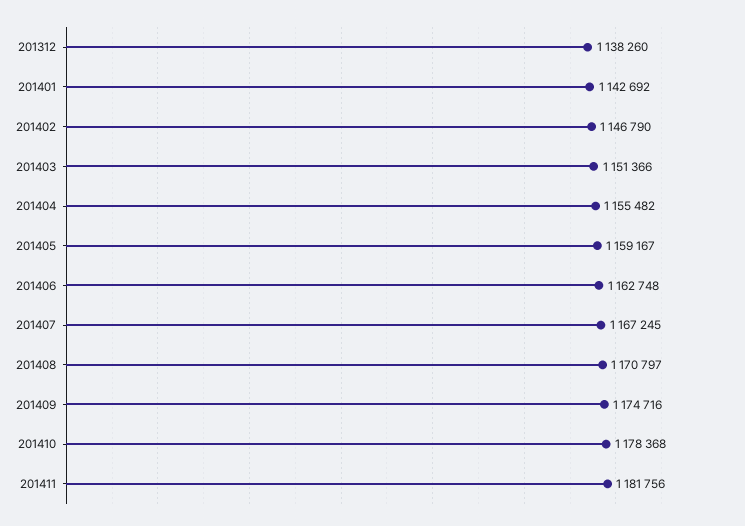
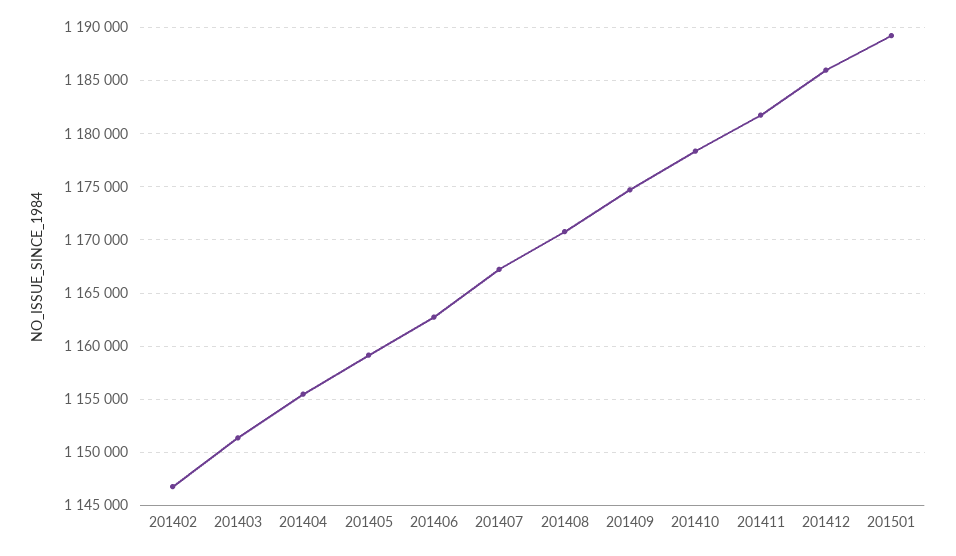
201312: 1138260 -> none
201401: 1142692 -> none
201412: none -> 1186000
201501: none -> 1189000

